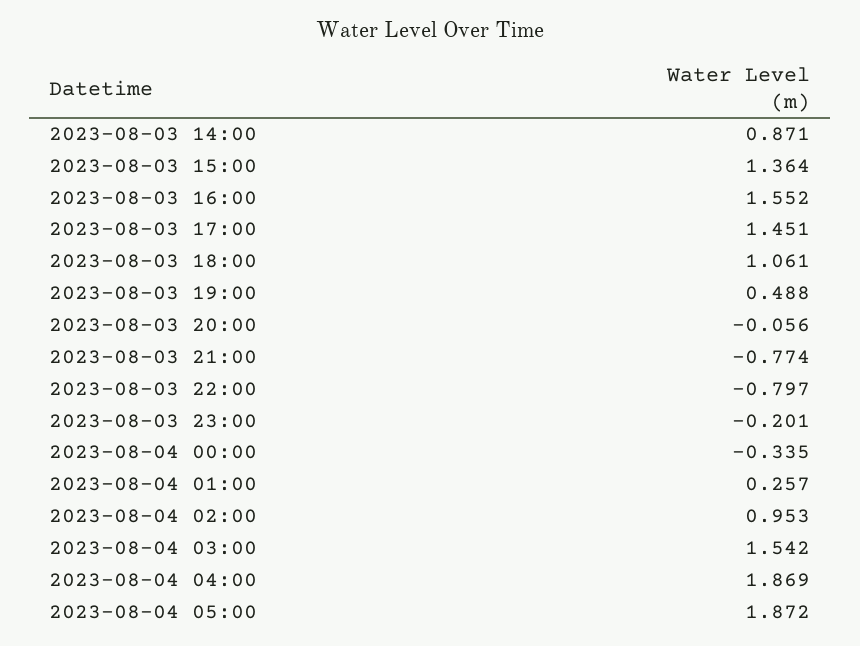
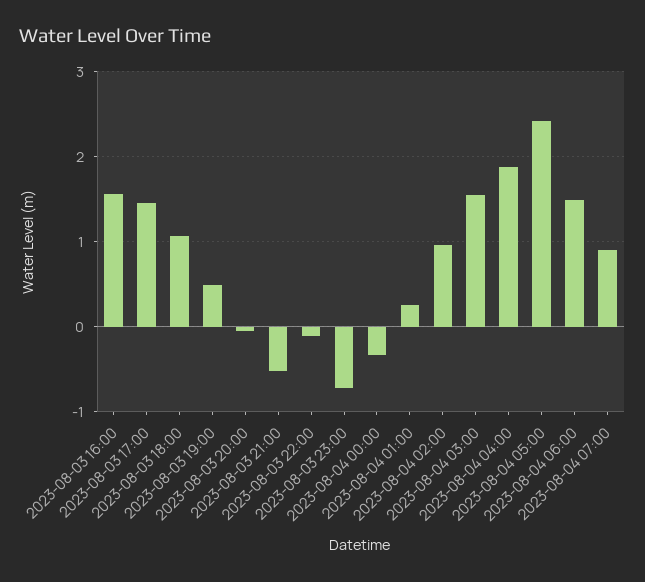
2023-08-03 14:00: 0.871 -> none
2023-08-03 15:00: 1.364 -> none
2023-08-03 21:00: -0.774 -> -0.5
2023-08-03 22:00: -0.797 -> -0.1
2023-08-03 23:00: -0.201 -> -0.7
2023-08-04 05:00: 1.872 -> 2.4
2023-08-04 06:00: none -> 1.5
2023-08-04 07:00: none -> 0.9

